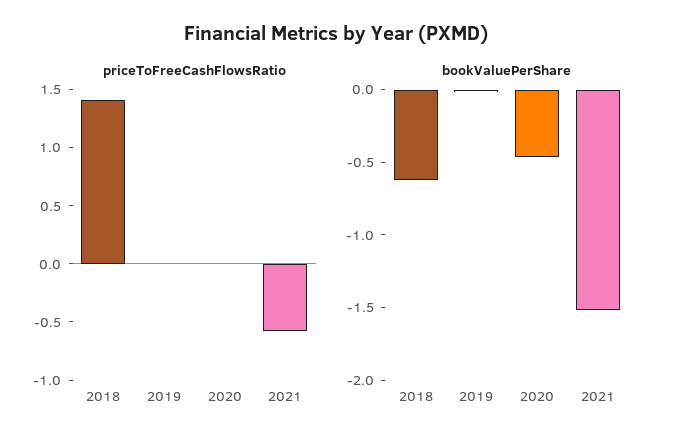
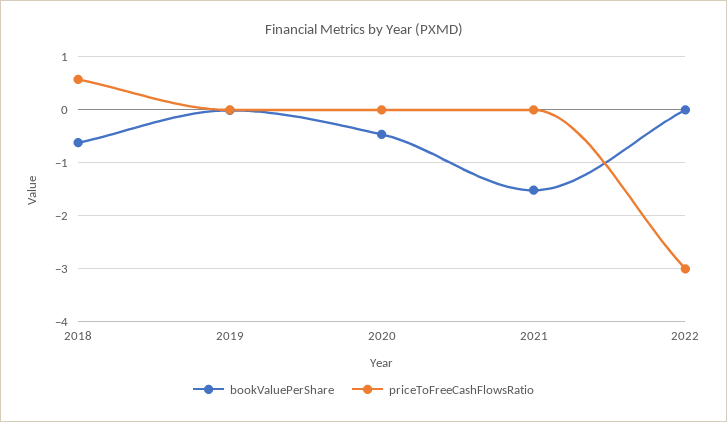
priceToFreeCashFlowsRatio, 2018: 1.4 -> 0.6
priceToFreeCashFlowsRatio, 2021: -0.6 -> 0
bookValuePerShare, 2022: none -> 0
priceToFreeCashFlowsRatio, 2022: none -> -3

